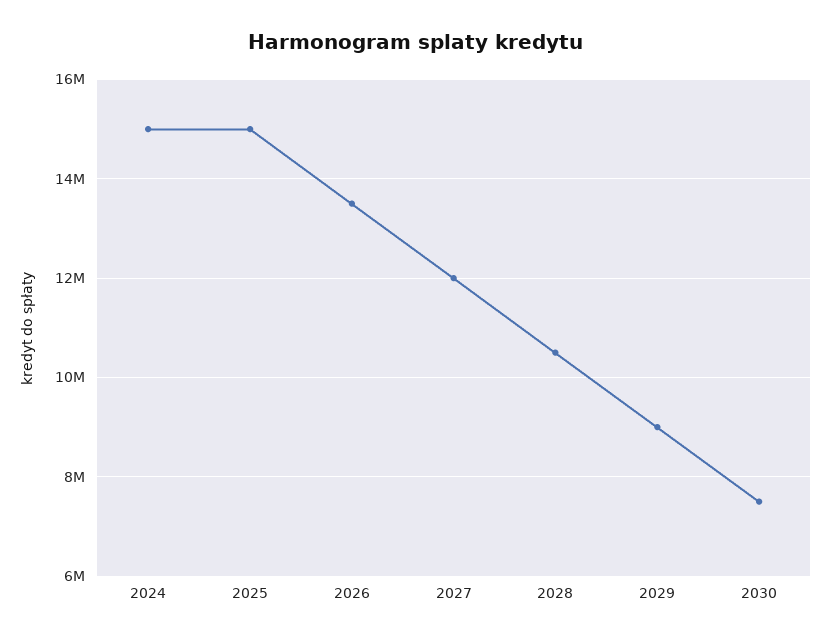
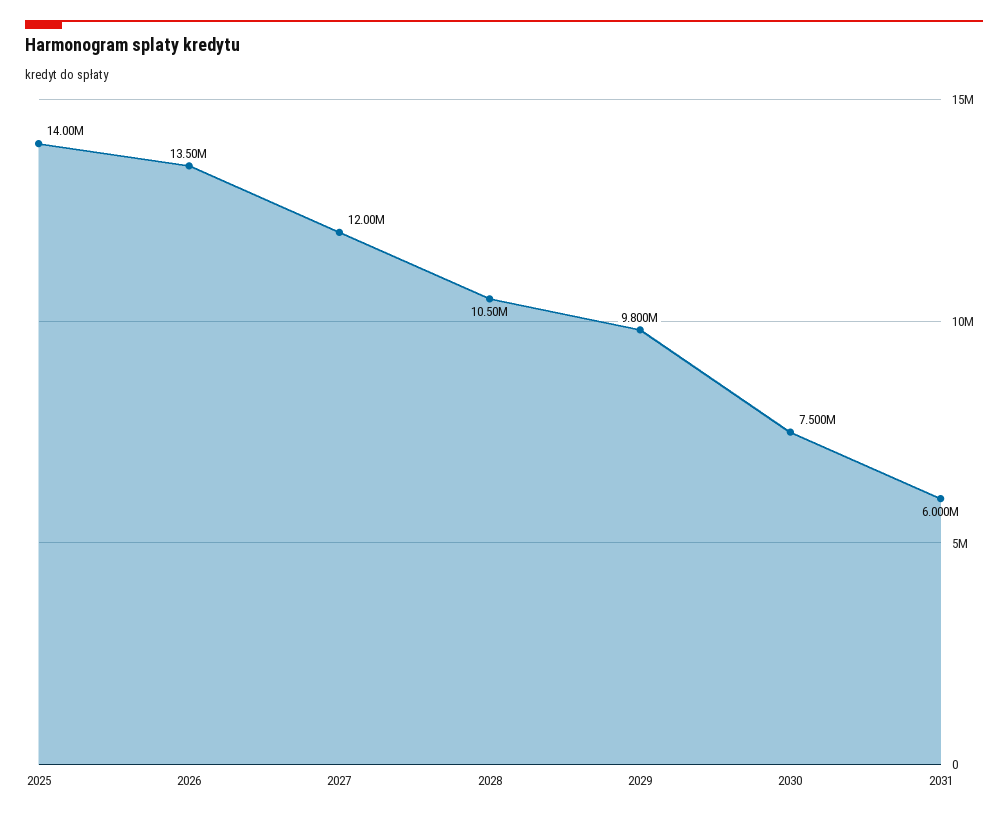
2024: 15000000 -> none
2025: 15000000 -> 14000000
2029: 9000000 -> 9800000
2031: none -> 6000000

